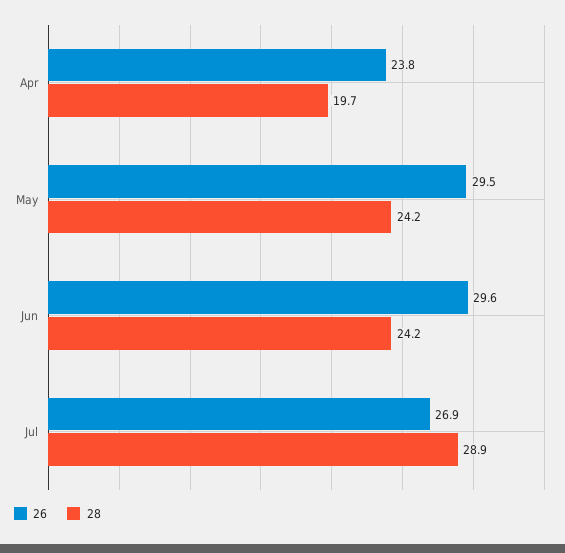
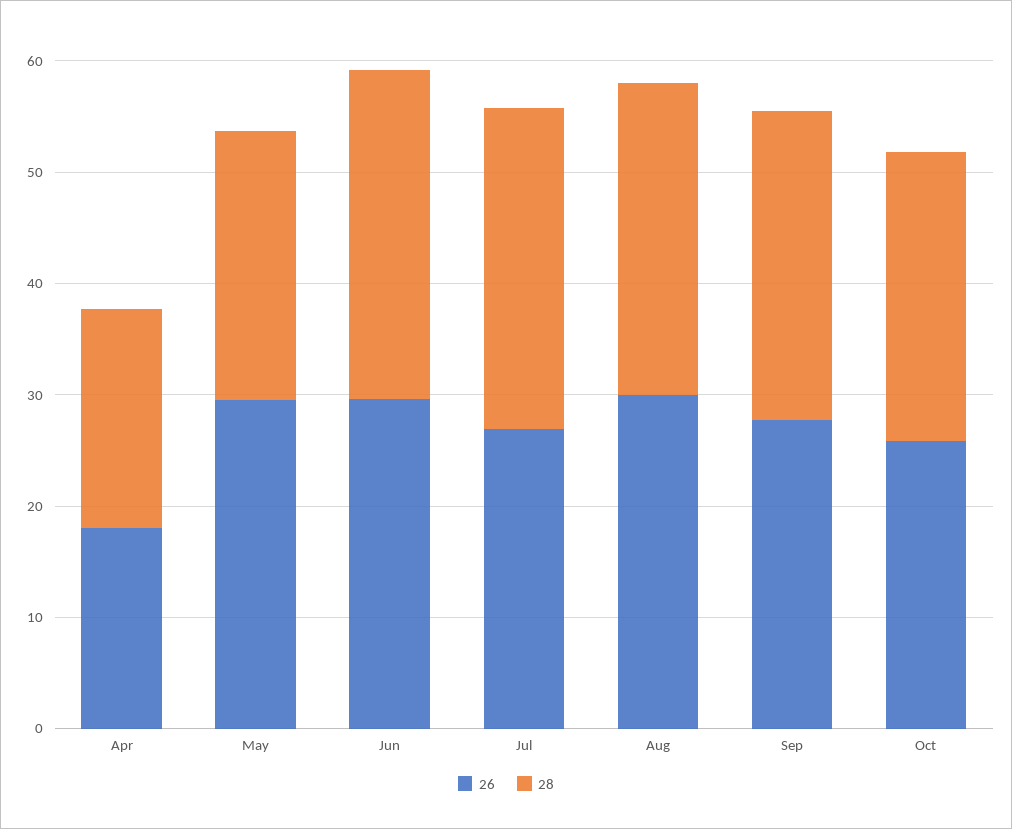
26, Apr: 23.8 -> 18
28, Jun: 24.2 -> 30
26, Aug: none -> 30
28, Aug: none -> 28
26, Sep: none -> 28
28, Sep: none -> 28
26, Oct: none -> 26
28, Oct: none -> 26

